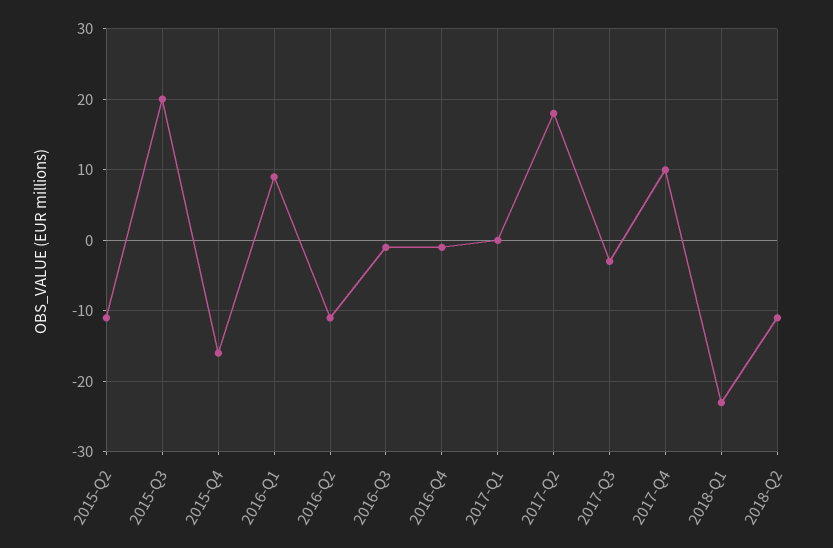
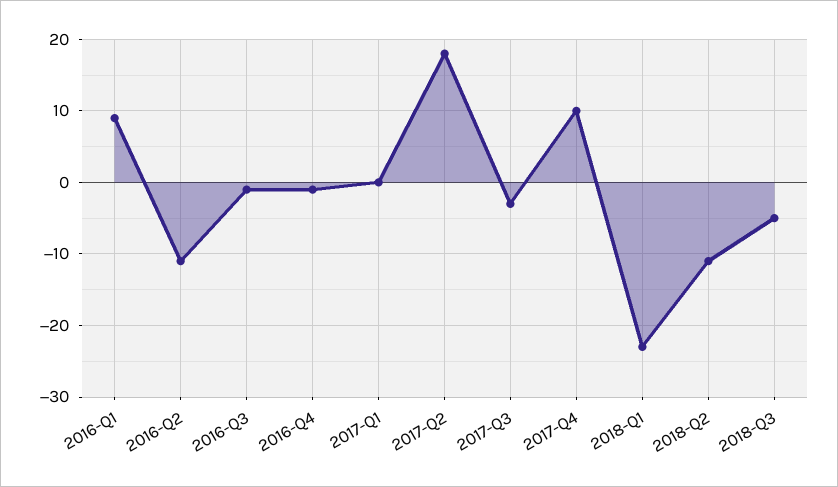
2015-Q2: -11 -> none
2015-Q3: 20 -> none
2015-Q4: -16 -> none
2018-Q3: none -> -5

